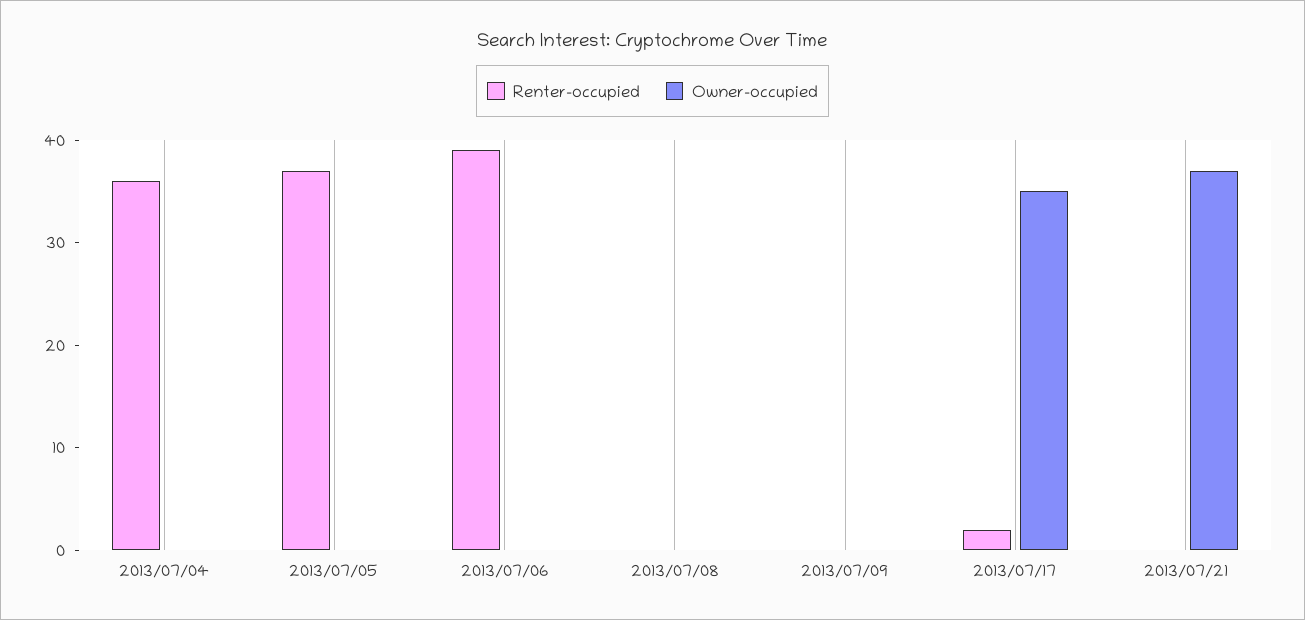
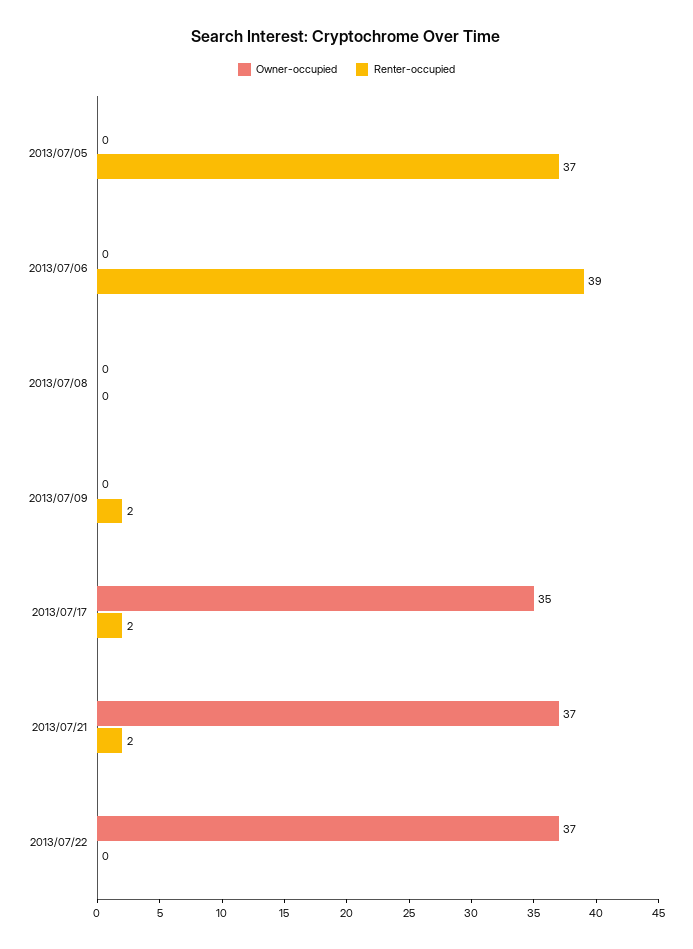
Renter-occupied, 2013/07/04: 36 -> none
Owner-occupied, 2013/07/04: 0 -> none
Renter-occupied, 2013/07/09: 0 -> 2
Renter-occupied, 2013/07/21: 0 -> 2
Owner-occupied, 2013/07/22: none -> 37
Renter-occupied, 2013/07/22: none -> 0

